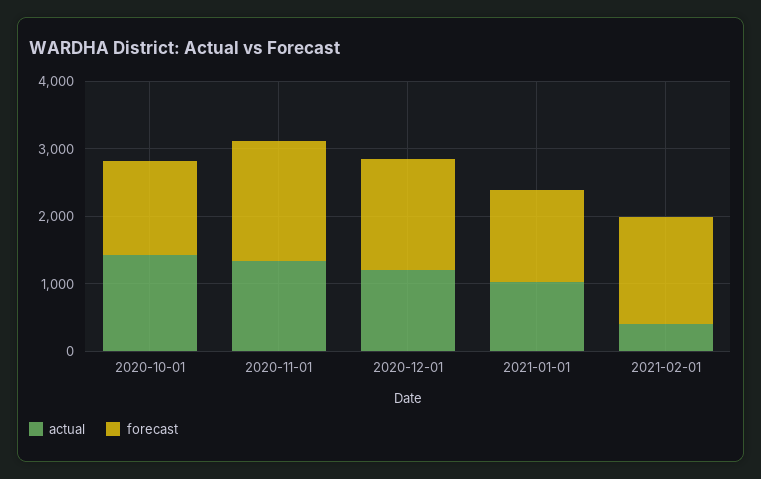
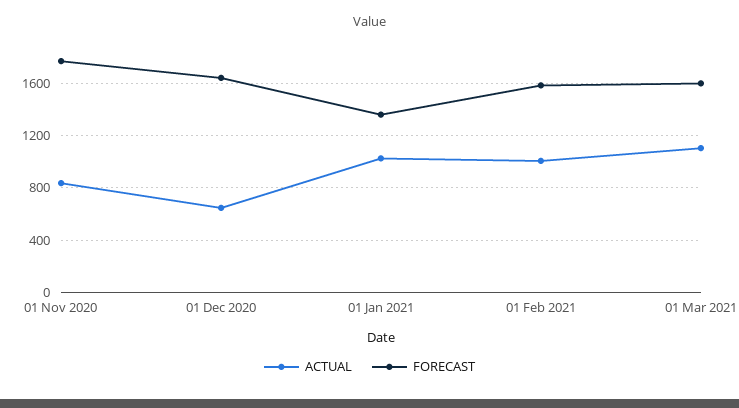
actual, 2020-10-01: 1400 -> none
forecast, 2020-10-01: 1400 -> none
actual, 2020-11-01: 1400 -> 850
actual, 2020-12-01: 1200 -> 650
actual, 2021-02-01: 400 -> 1000
actual, 01 Mar 2021: none -> 1100
forecast, 01 Mar 2021: none -> 1600

